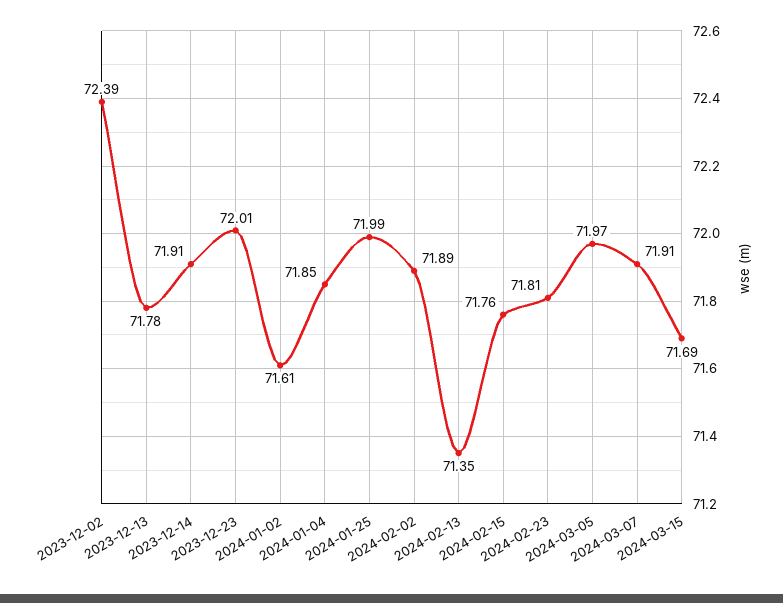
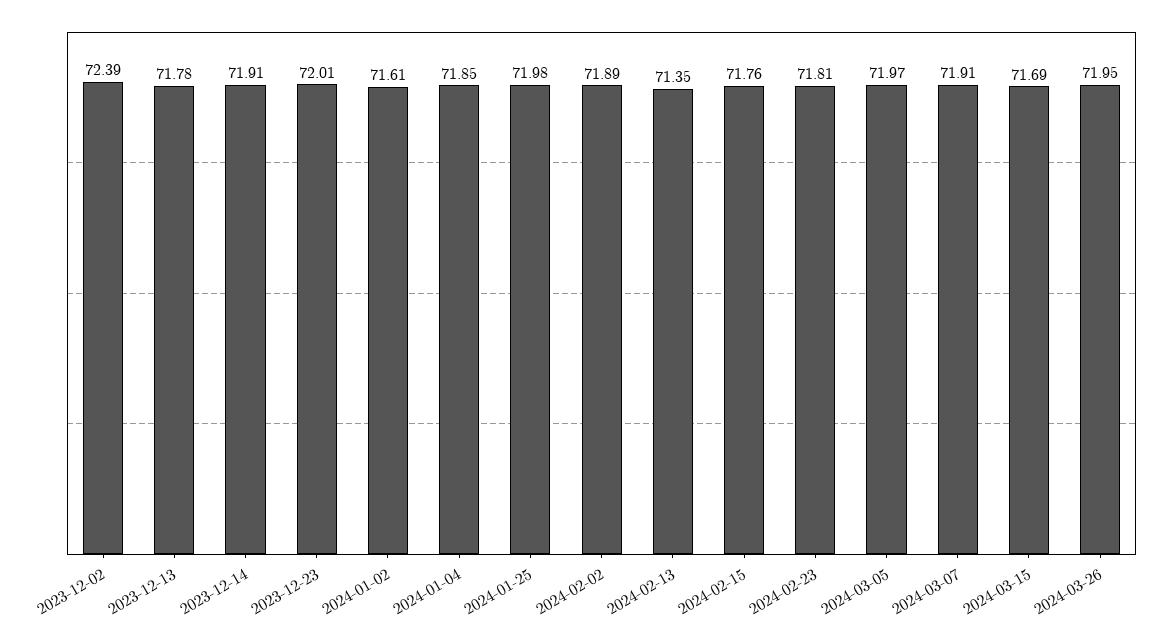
2024-01-25: 71.99 -> 71.98
2024-03-26: none -> 71.95

